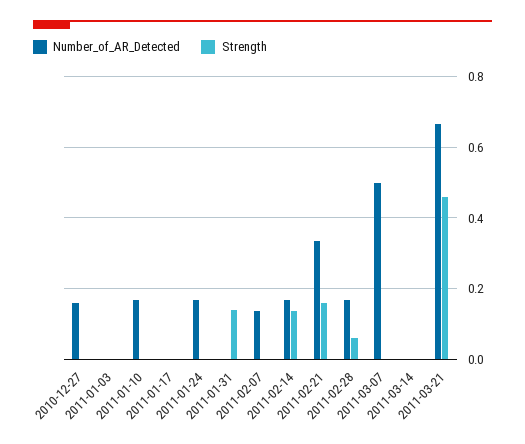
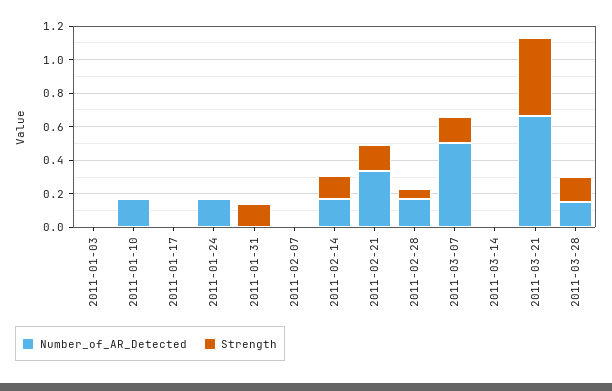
Number_of_AR_Detected, 2010-12-27: 0.16 -> none
Strength, 2010-12-27: 0 -> none
Number_of_AR_Detected, 2011-02-07: 0.14 -> 0
Strength, 2011-03-07: 0 -> 0.15
Number_of_AR_Detected, 2011-03-28: none -> 0.15
Strength, 2011-03-28: none -> 0.15

